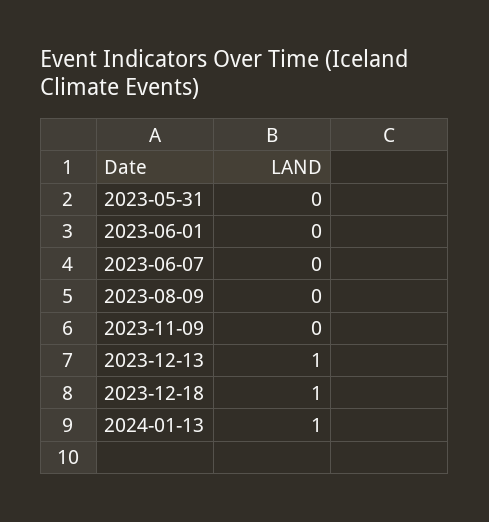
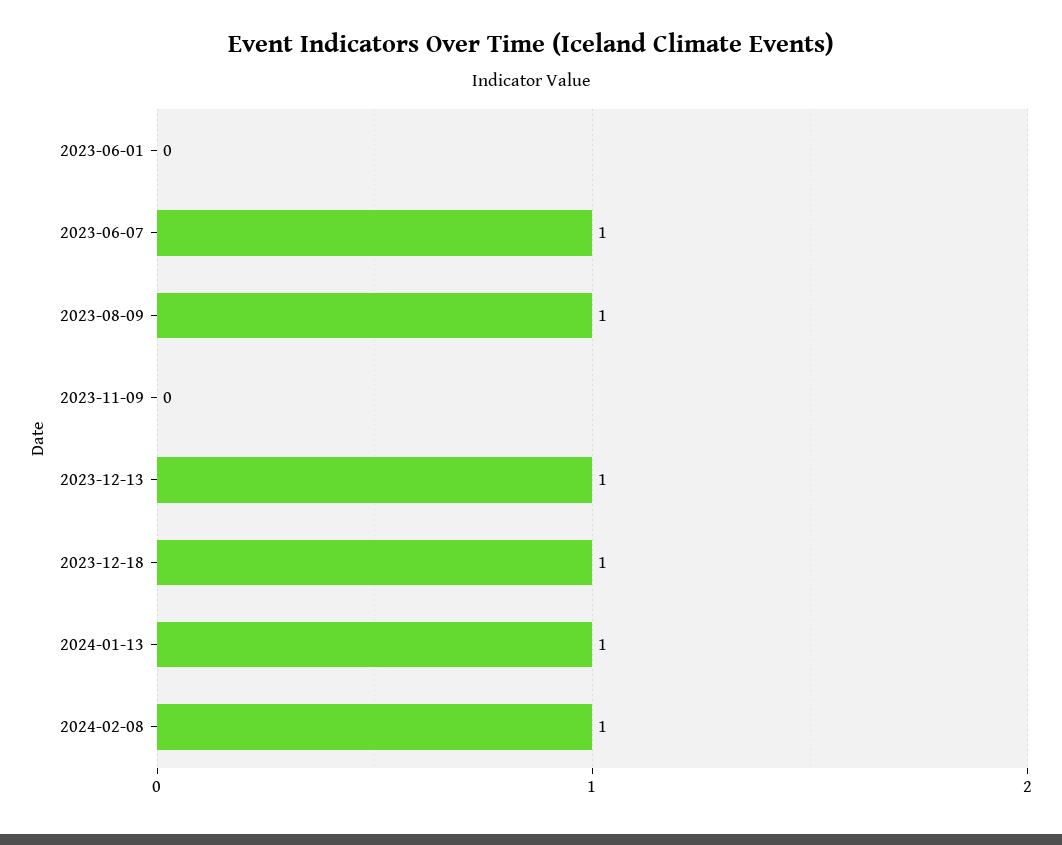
2023-05-31: 0 -> none
2023-06-07: 0 -> 1
2023-08-09: 0 -> 1
2024-02-08: none -> 1

